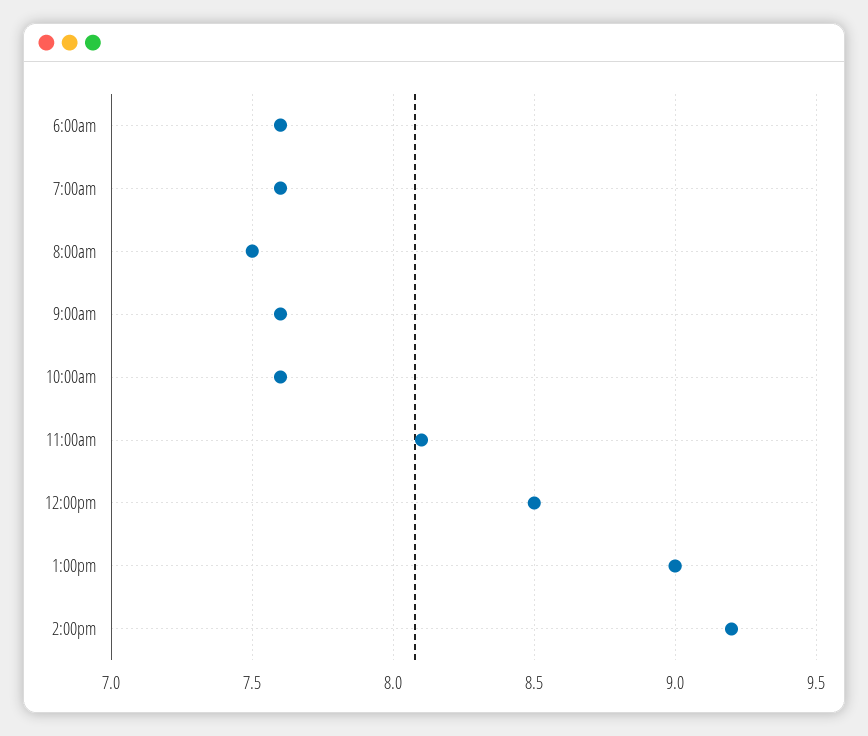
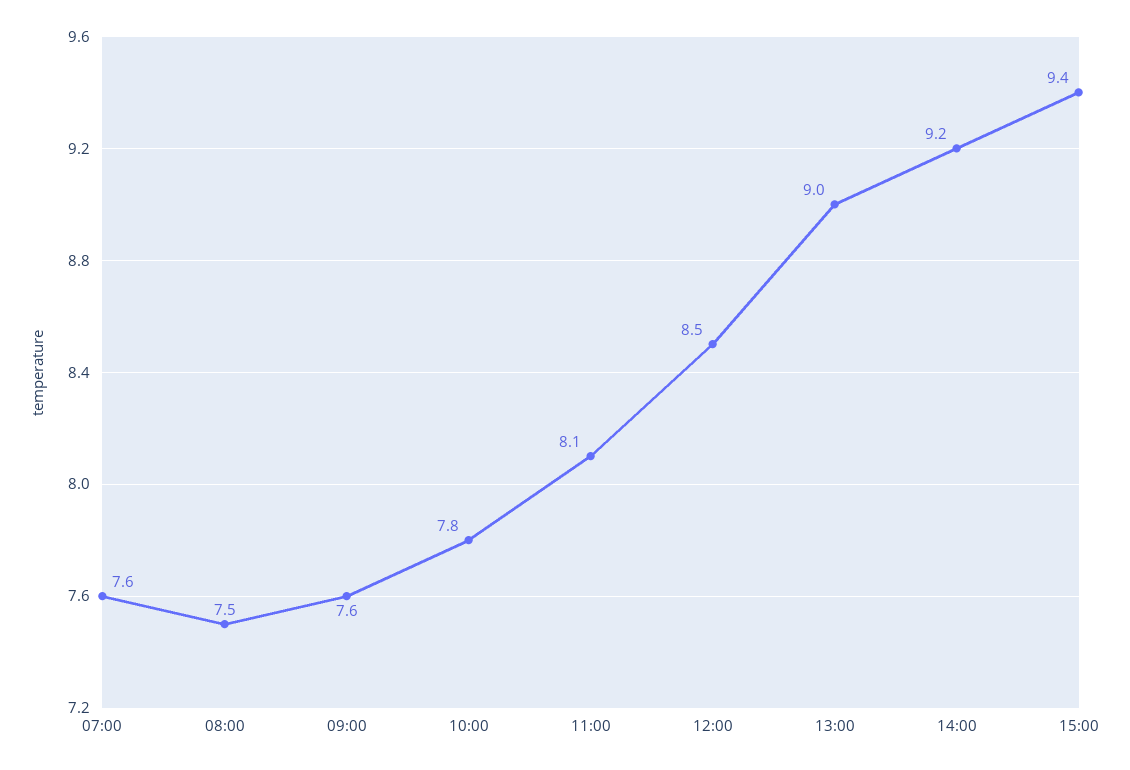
6:00am: 7.6 -> none
10:00am: 7.6 -> 7.8
15:00: none -> 9.4

